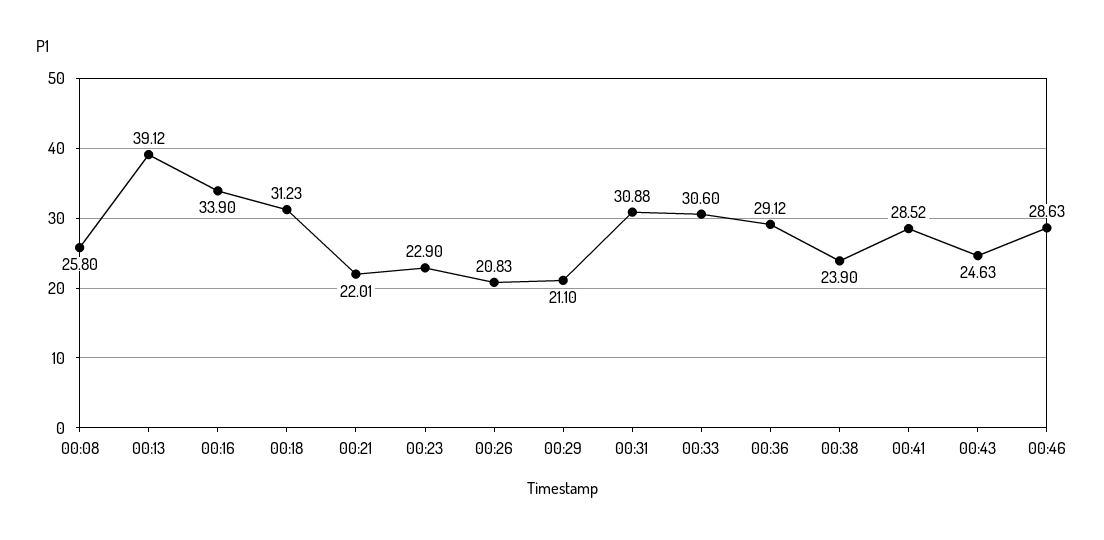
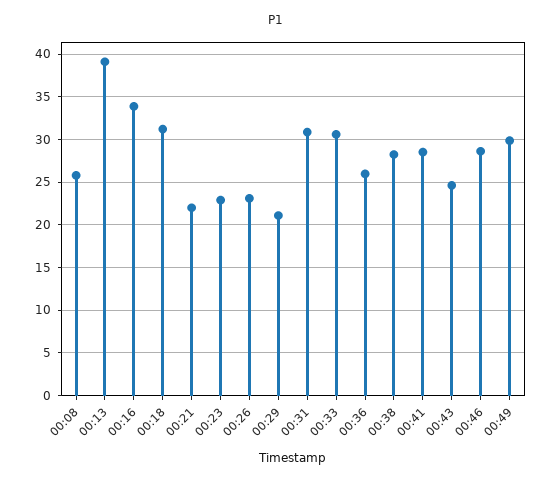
00:26: 20.83 -> 23
00:36: 29.12 -> 26
00:38: 23.9 -> 28
00:49: none -> 30

